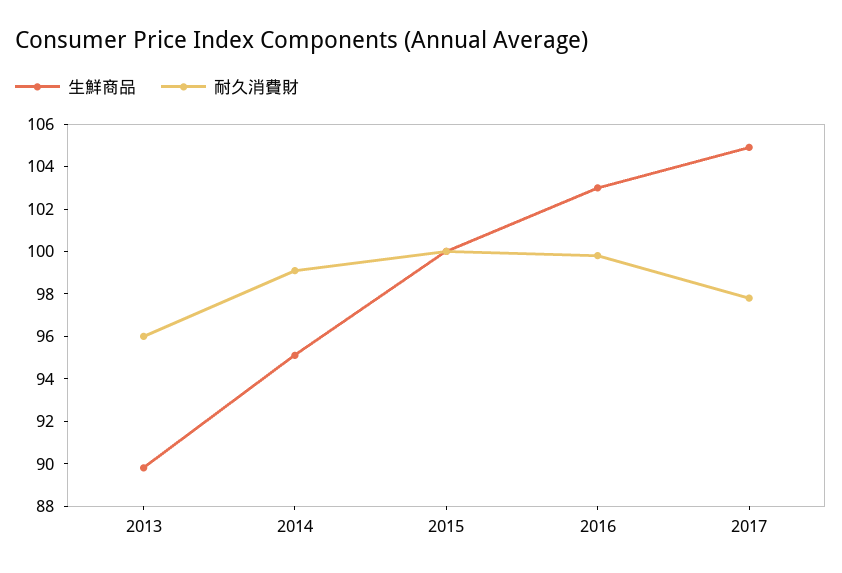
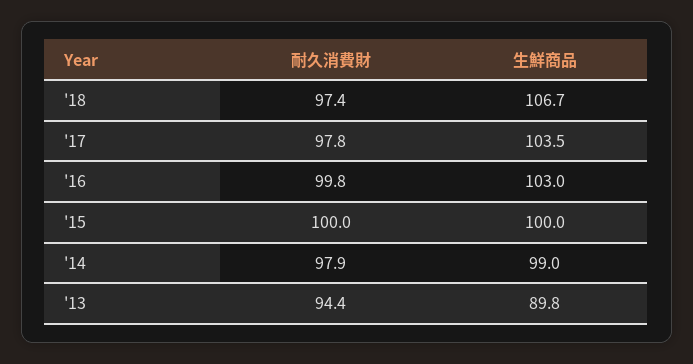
耐久消費財, 2013: 96 -> 94.4
生鮮商品, 2014: 95 -> 99
耐久消費財, 2014: 99 -> 97.9
生鮮商品, 2017: 105 -> 103.5
耐久消費財, '18: none -> 97.4
生鮮商品, '18: none -> 106.7

